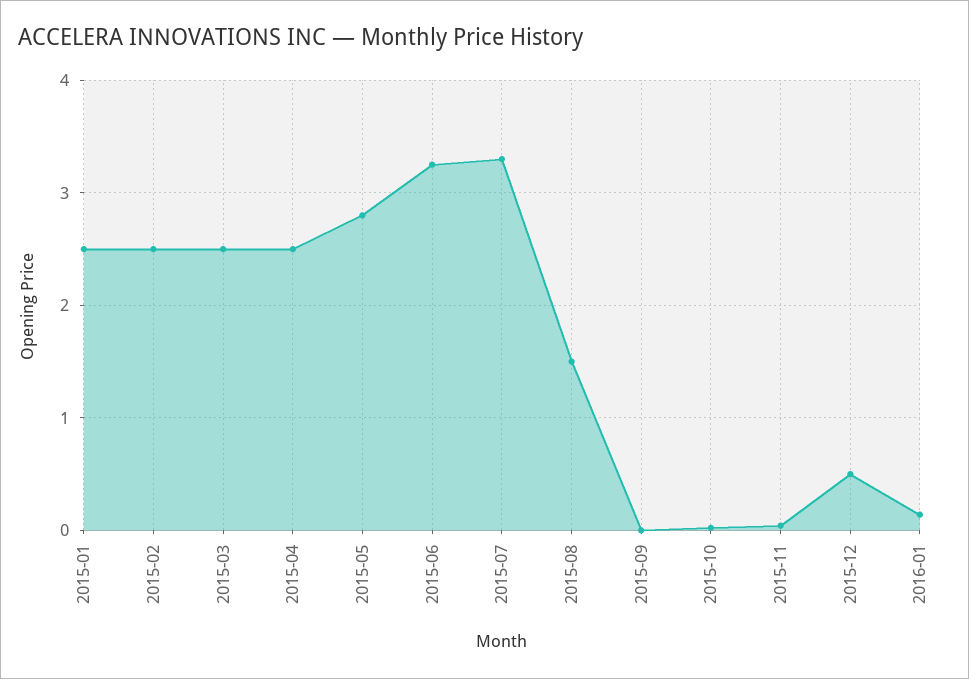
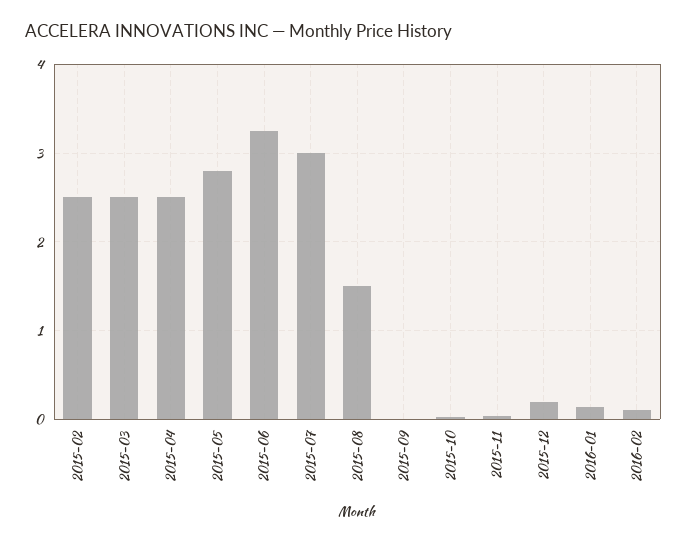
2015-01: 2.5 -> none
2015-07: 3.3 -> 3
2015-12: 0.5 -> 0.2
2016-02: none -> 0.1

